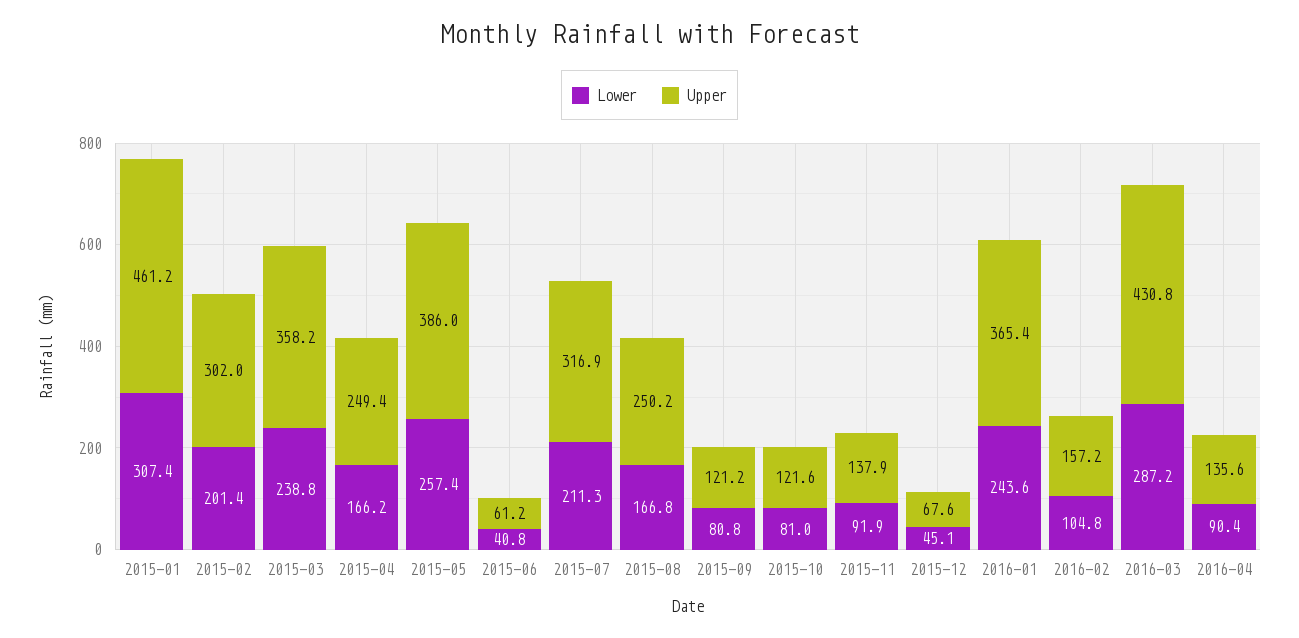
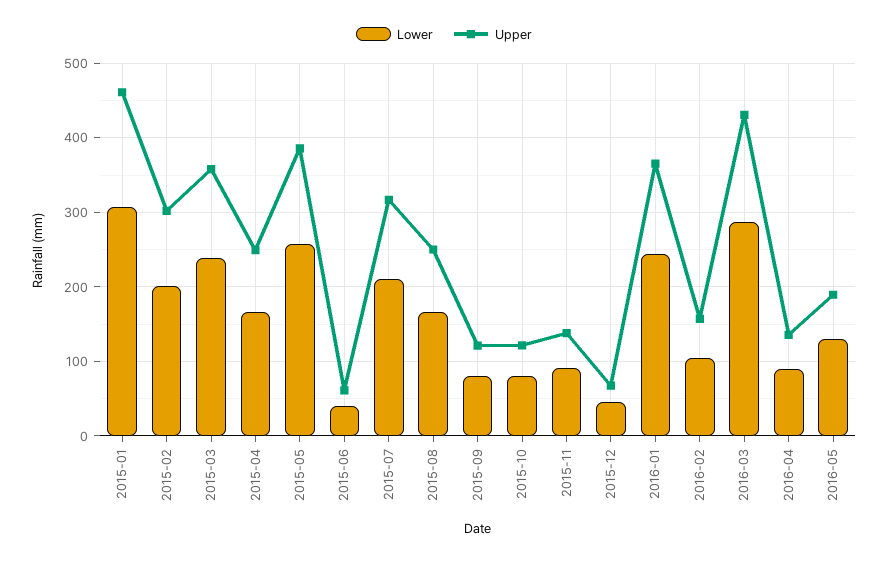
Lower, 2016-05: none -> 130
Upper, 2016-05: none -> 190

